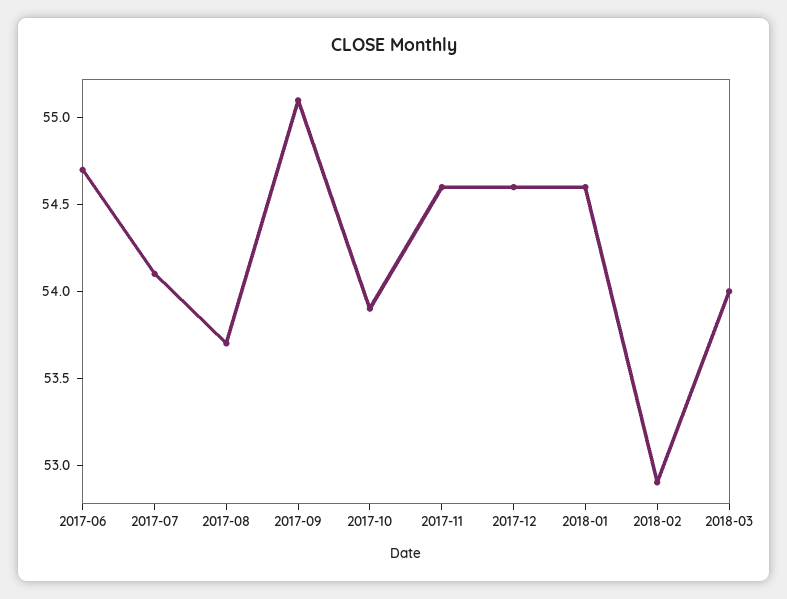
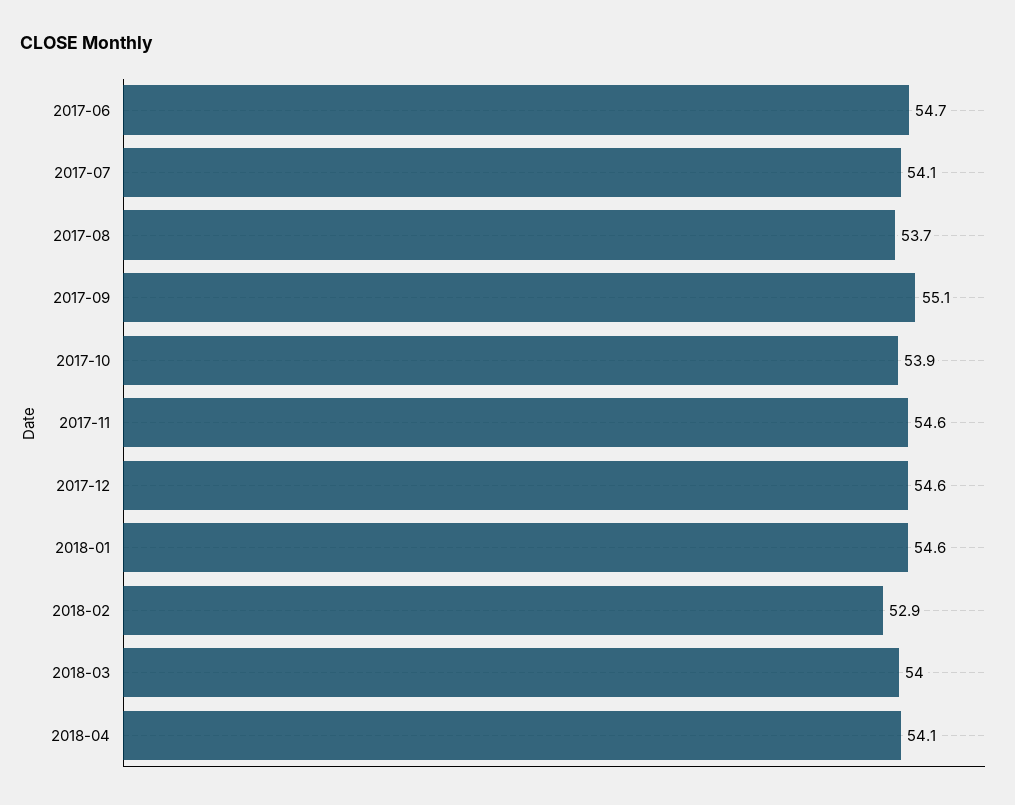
2018-04: none -> 54.1

